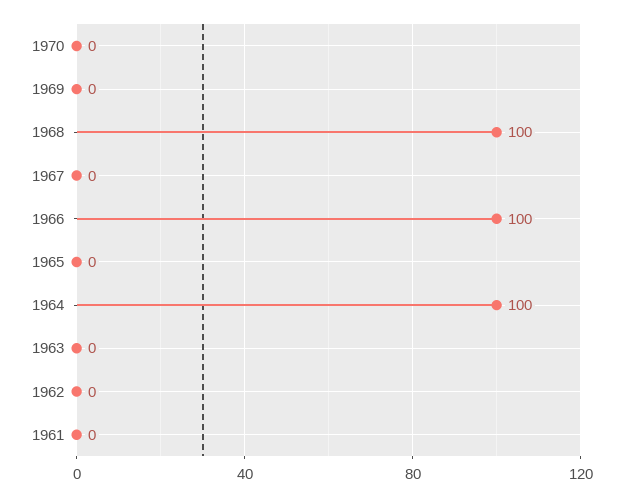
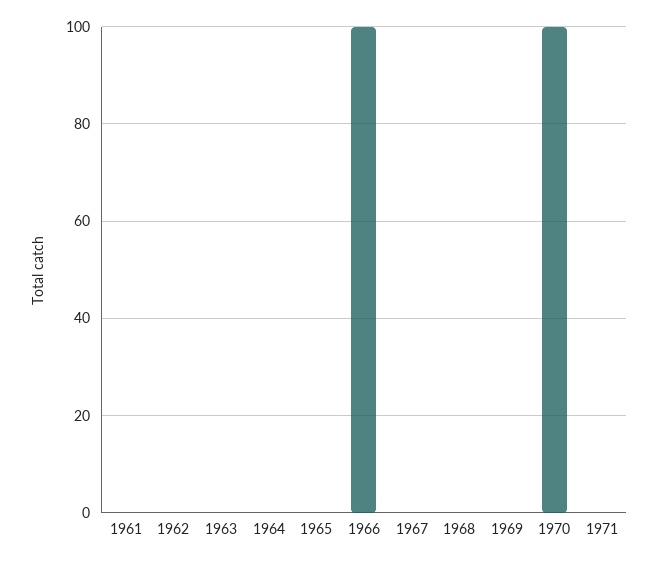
1970: 0 -> 100
1968: 100 -> 0
1964: 100 -> 0
1971: none -> 0

